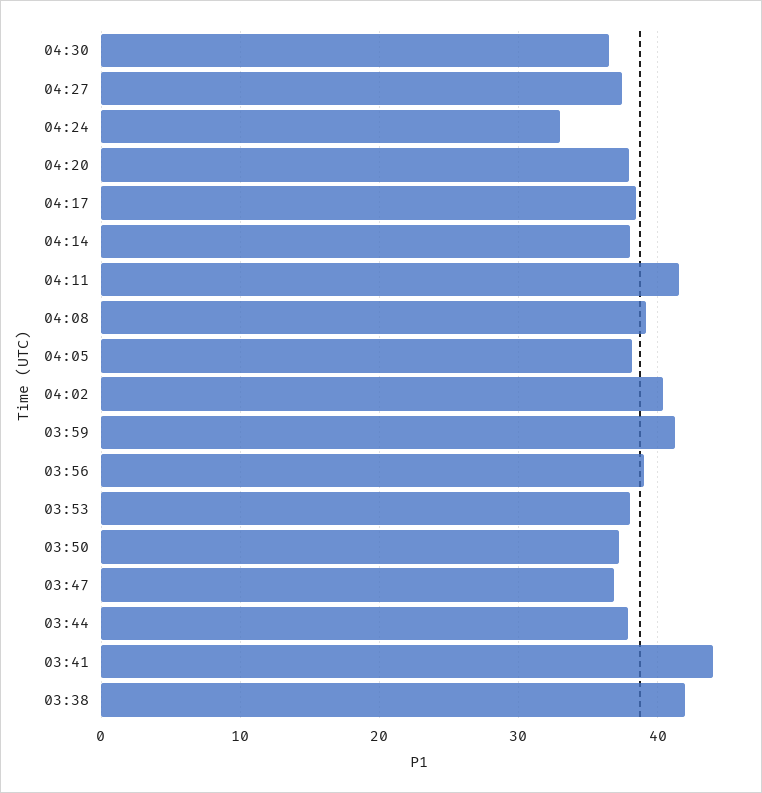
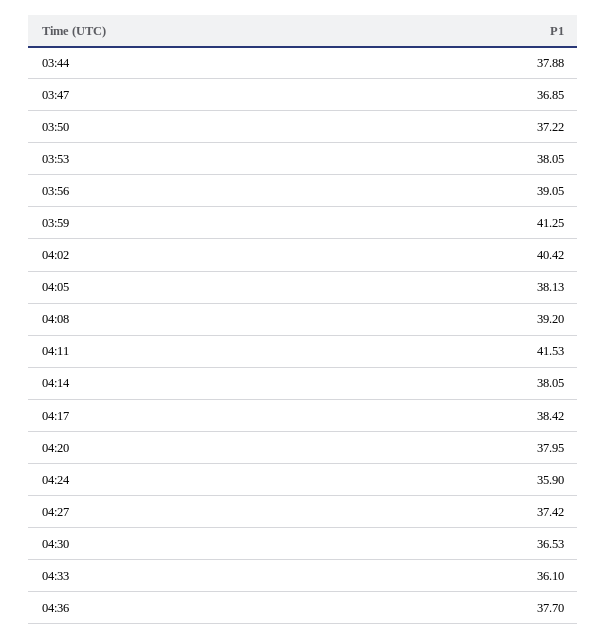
04:24: 33 -> 35.9
03:41: 44 -> none
03:38: 42 -> none
04:33: none -> 36.1
04:36: none -> 37.7

